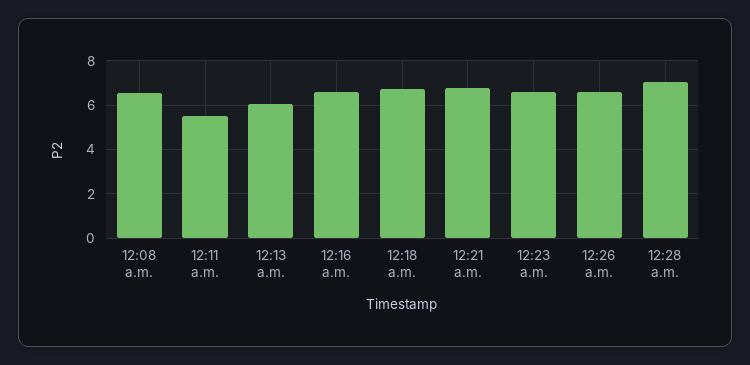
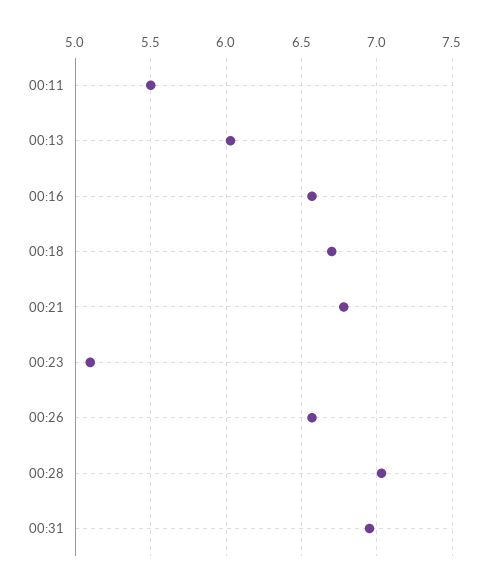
12:08 a.m.: 6.5 -> none
12:23 a.m.: 6.5 -> 5.1
00:31: none -> 6.95

